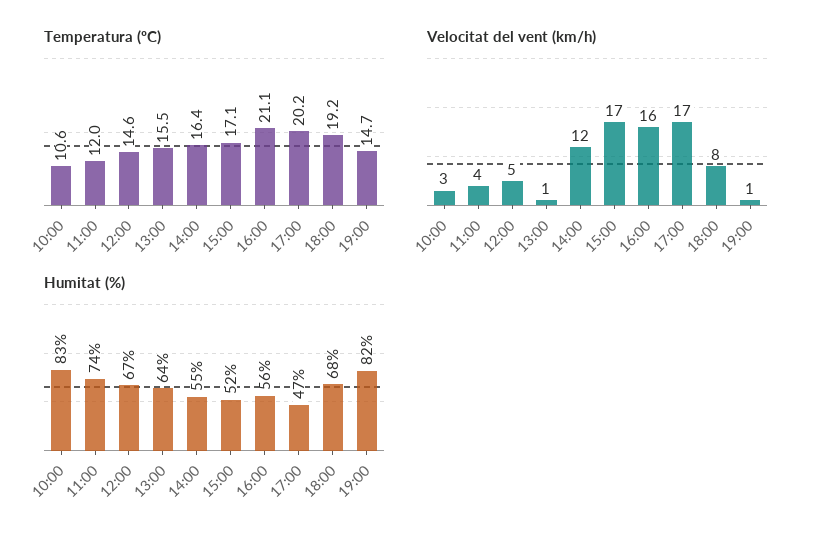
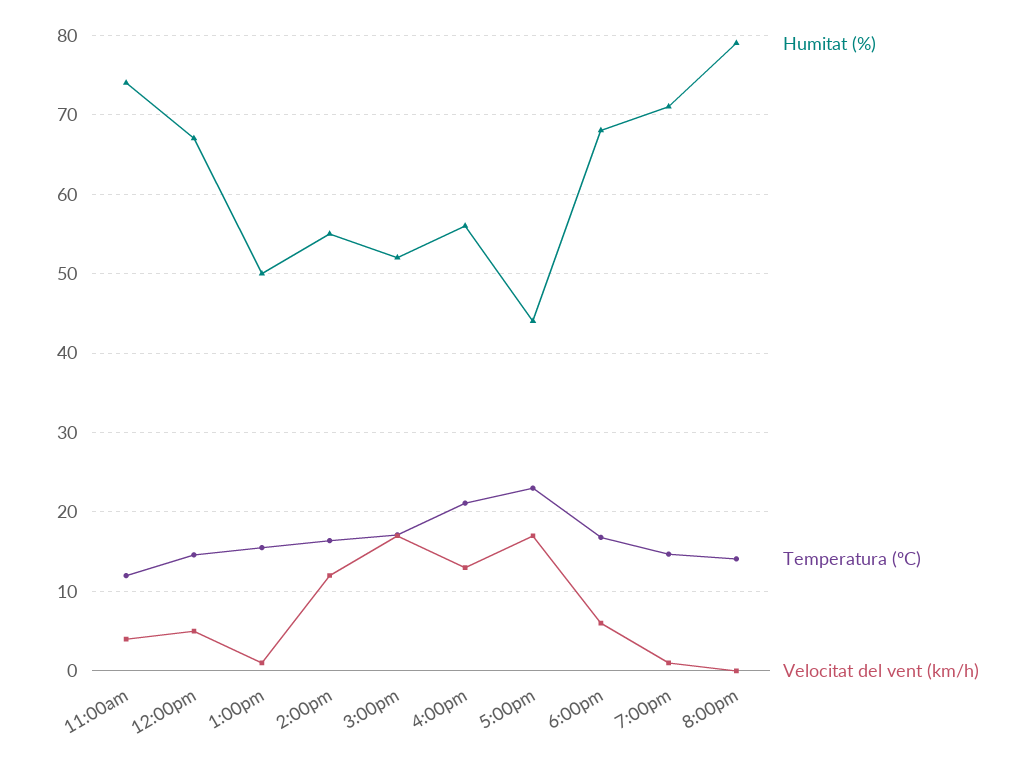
Temperatura (ºC), 10:00: 10.6 -> none
Temperatura (ºC), 17:00: 20.2 -> 23
Temperatura (ºC), 18:00: 19.2 -> 17
Velocitat del vent (km/h), 10:00: 3 -> none
Velocitat del vent (km/h), 16:00: 16 -> 13
Velocitat del vent (km/h), 18:00: 8 -> 6
Humitat (%), 10:00: 83 -> none
Humitat (%), 13:00: 64 -> 50
Humitat (%), 17:00: 47 -> 44
Humitat (%), 19:00: 82 -> 71
Humitat (%), 8:00pm: none -> 79
Temperatura (ºC), 8:00pm: none -> 14
Velocitat del vent (km/h), 8:00pm: none -> 0

